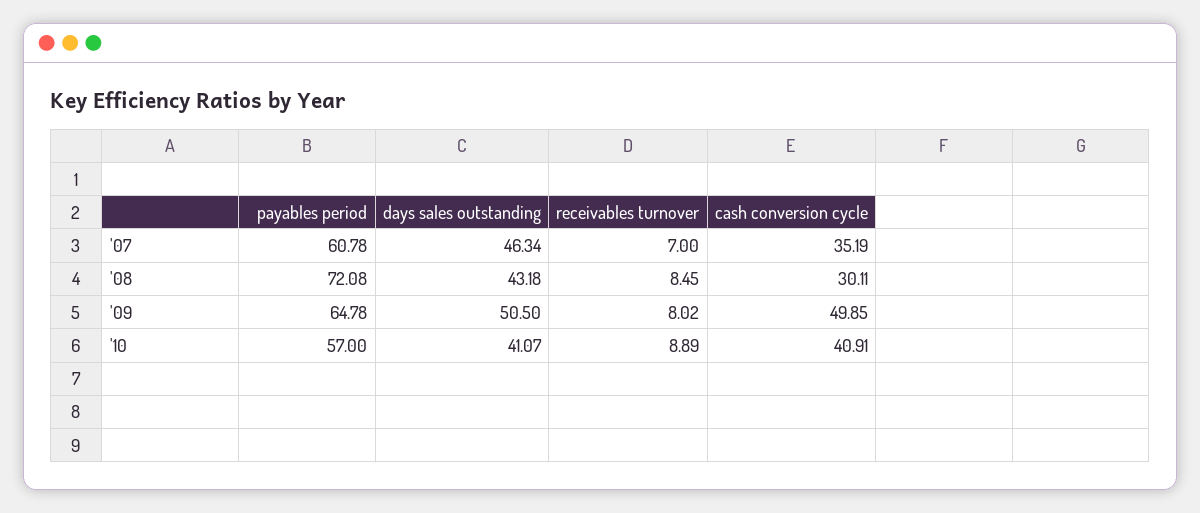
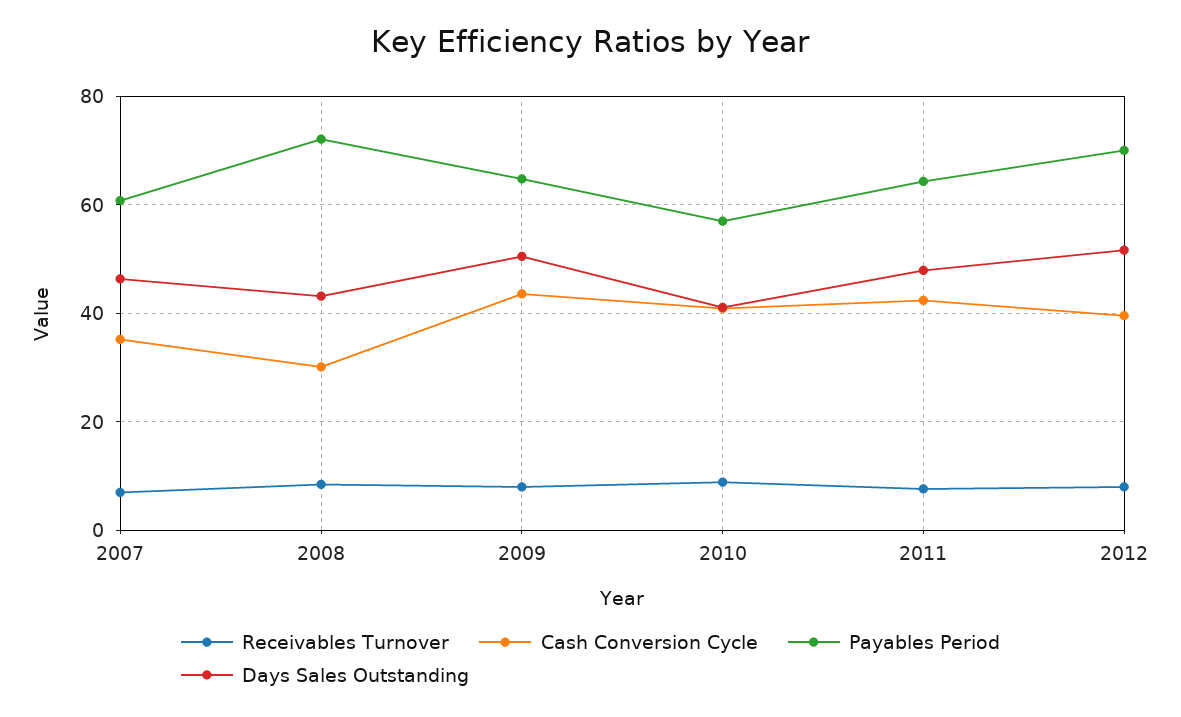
cash conversion cycle, '09: 49.85 -> 44
receivables turnover, 2011: none -> 8
cash conversion cycle, 2011: none -> 42
payables period, 2011: none -> 64
days sales outstanding, 2011: none -> 48
receivables turnover, 2012: none -> 8
cash conversion cycle, 2012: none -> 40
payables period, 2012: none -> 70
days sales outstanding, 2012: none -> 52

